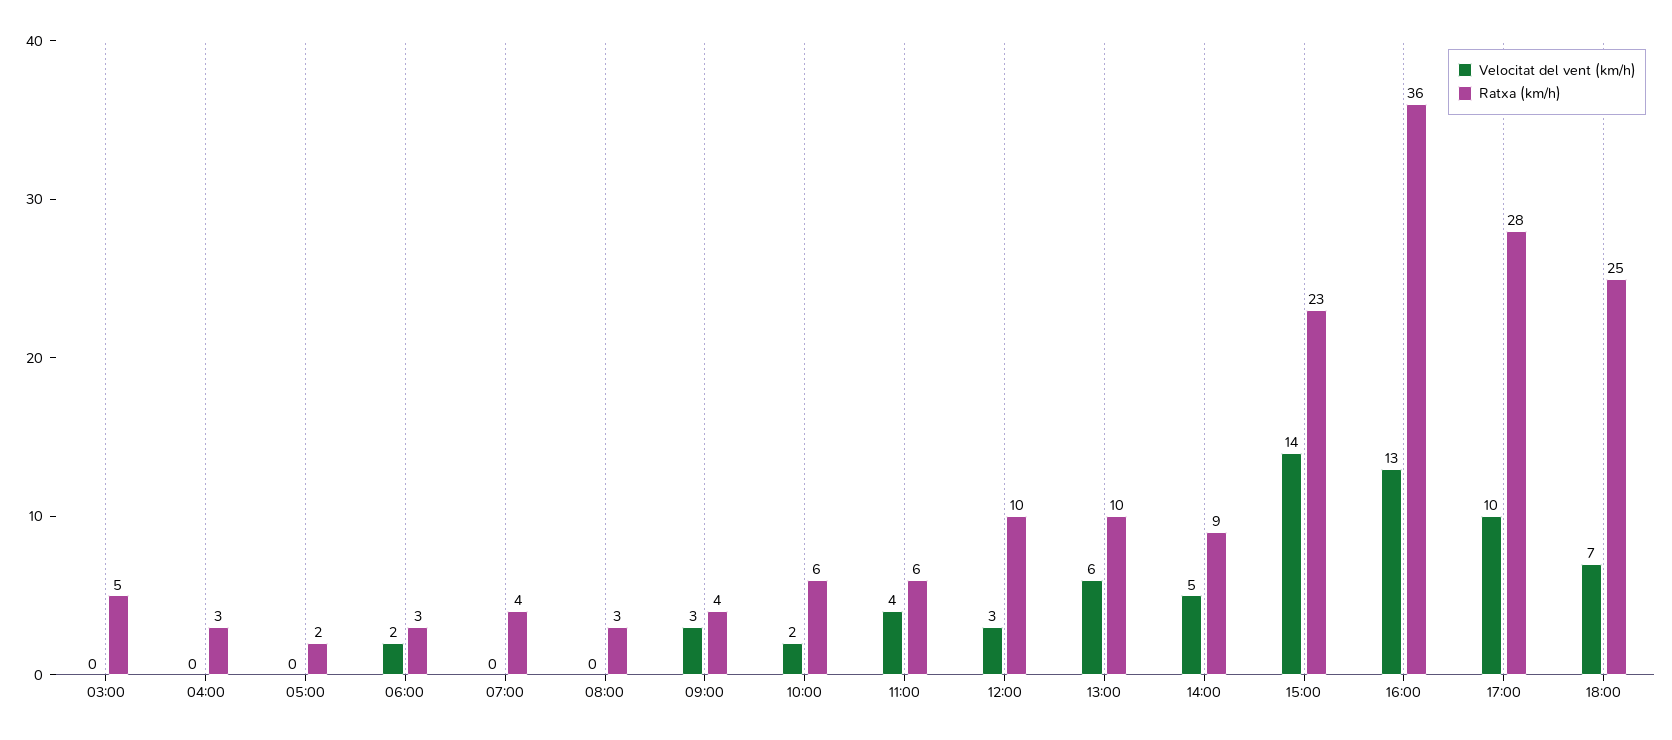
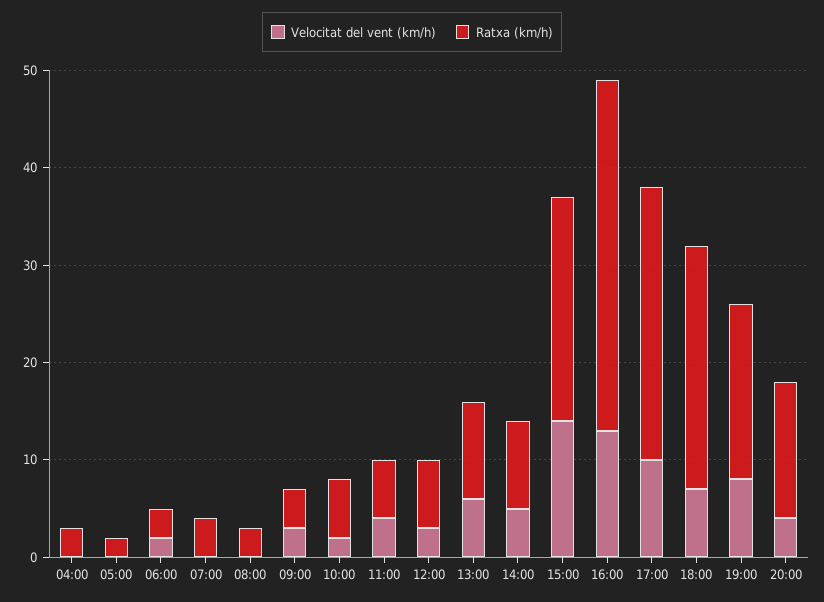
Velocitat del vent (km/h), 03:00: 0 -> none
Ratxa (km/h), 03:00: 5 -> none
Ratxa (km/h), 12:00: 10 -> 7
Velocitat del vent (km/h), 19:00: none -> 8
Ratxa (km/h), 19:00: none -> 18
Velocitat del vent (km/h), 20:00: none -> 4
Ratxa (km/h), 20:00: none -> 14

